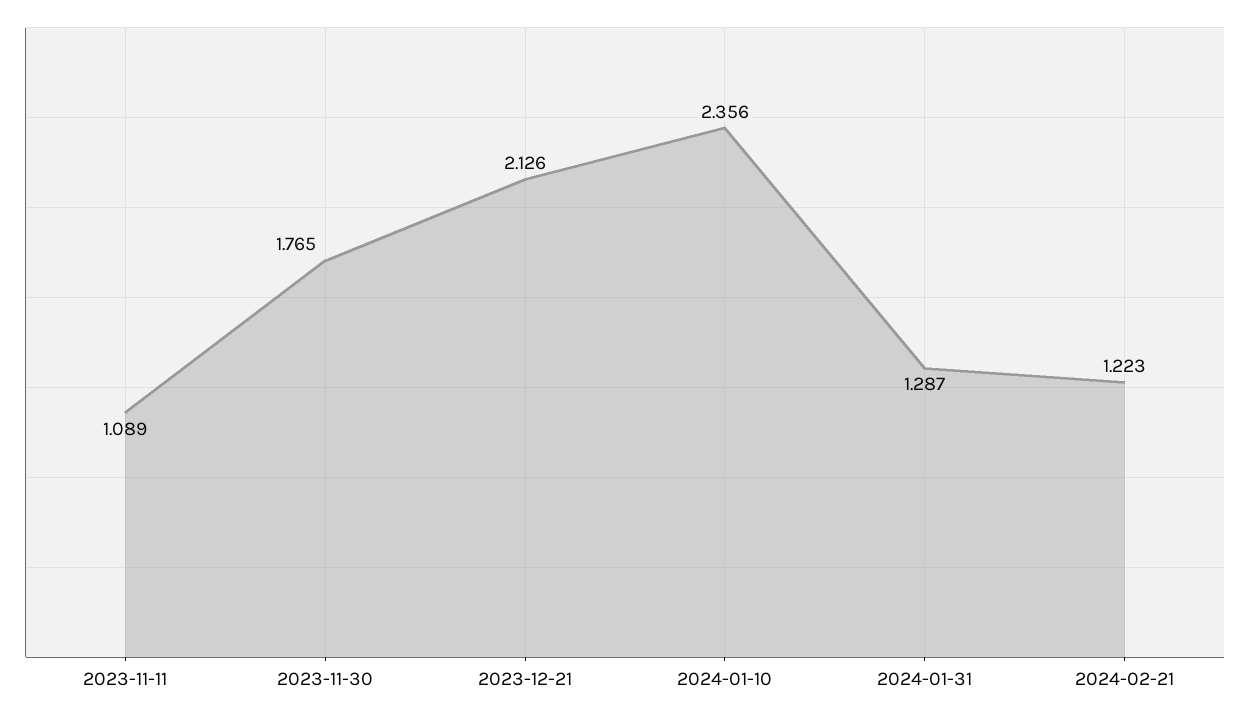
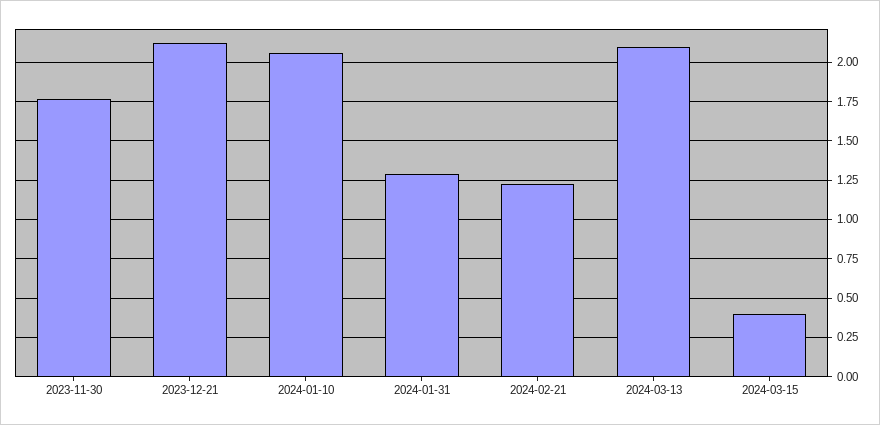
2023-11-11: 1.089 -> none
2024-01-10: 2.356 -> 2.05
2024-03-13: none -> 2.1
2024-03-15: none -> 0.4

